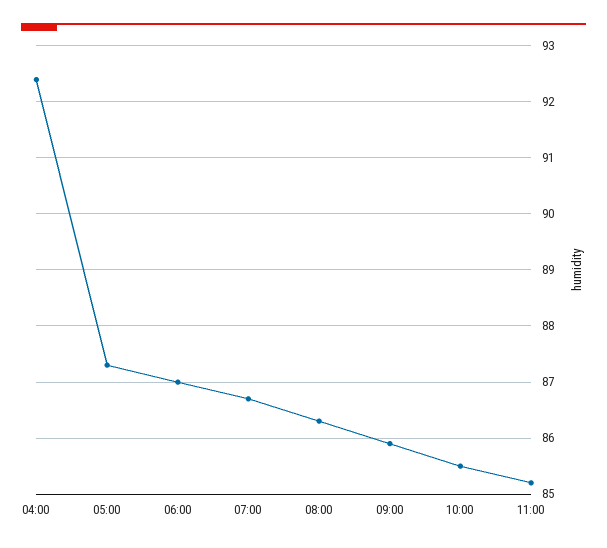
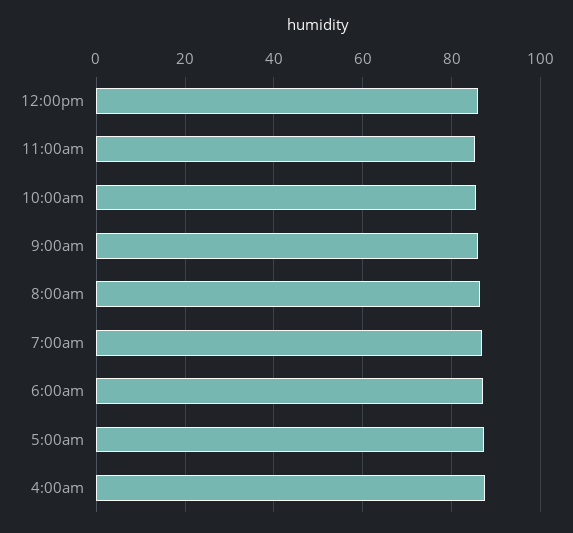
04:00: 92.5 -> 88
12:00pm: none -> 86

